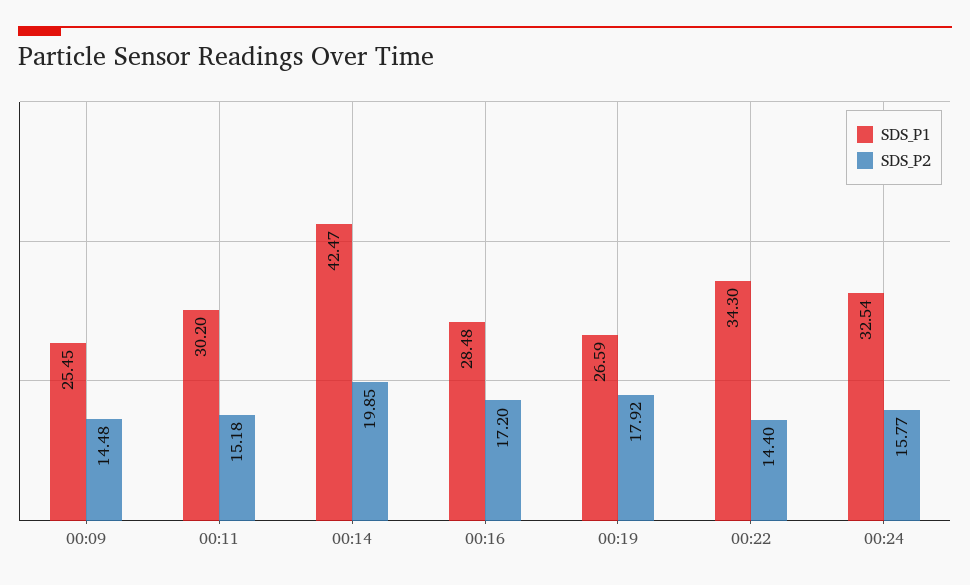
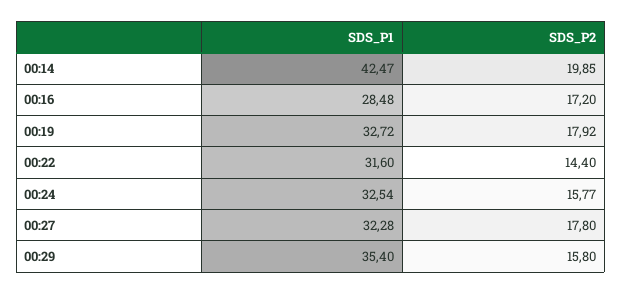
SDS_P1, 00:09: 25.45 -> none
SDS_P2, 00:09: 14.48 -> none
SDS_P1, 00:11: 30.2 -> none
SDS_P2, 00:11: 15.18 -> none
SDS_P1, 00:19: 26.59 -> 32.72
SDS_P1, 00:22: 34.3 -> 31.6
SDS_P1, 00:27: none -> 32.28
SDS_P2, 00:27: none -> 17.8
SDS_P1, 00:29: none -> 35.4
SDS_P2, 00:29: none -> 15.8

